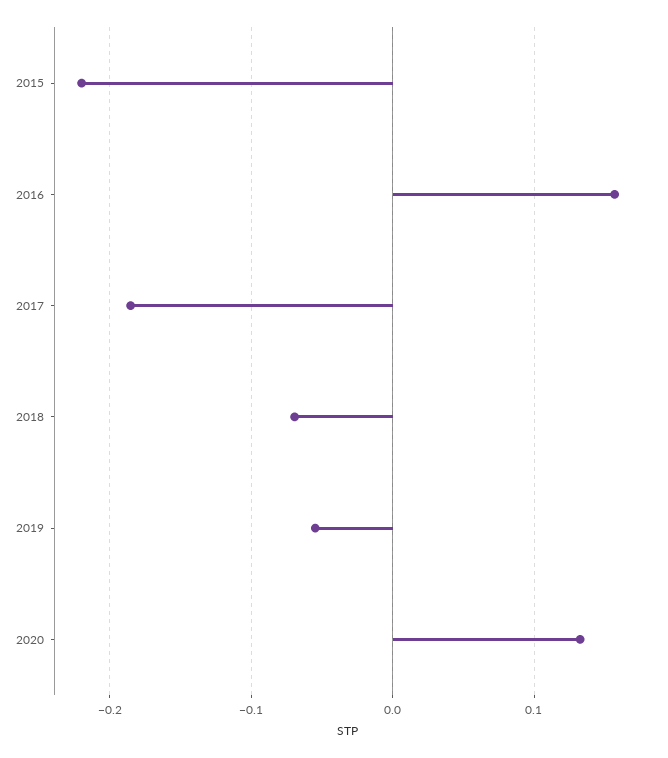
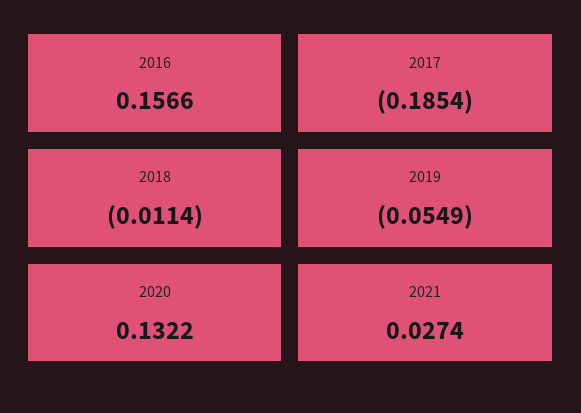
2015: -0.22 -> none
2018: -0.07 -> -0.0114
2021: none -> 0.0274

